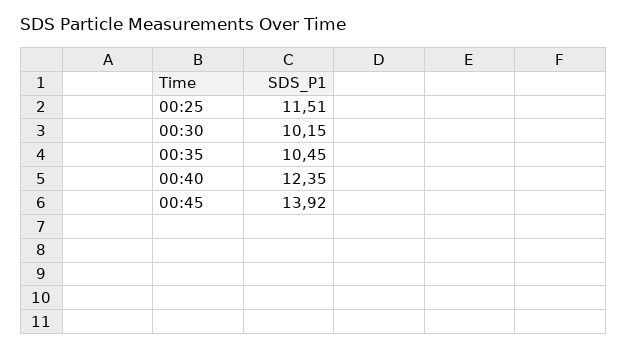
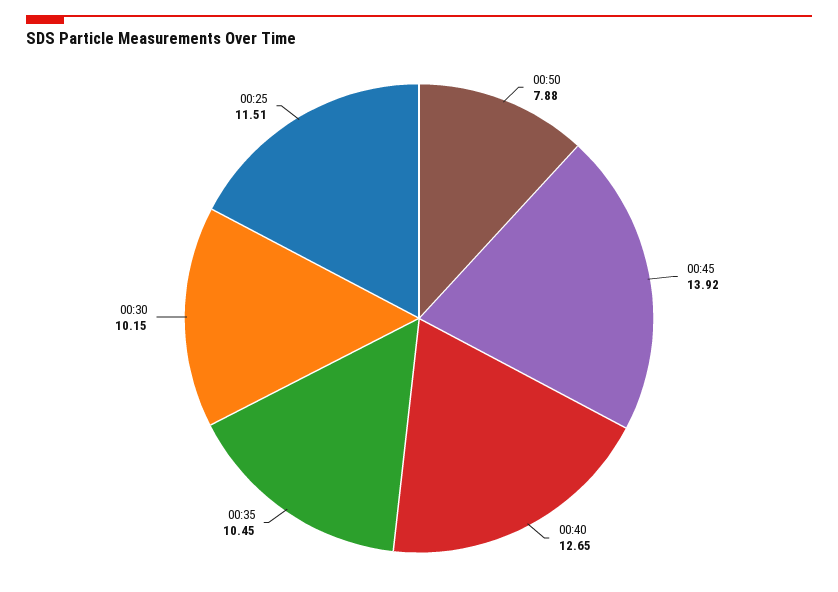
00:40: 12.35 -> 12.65
00:50: none -> 7.88

